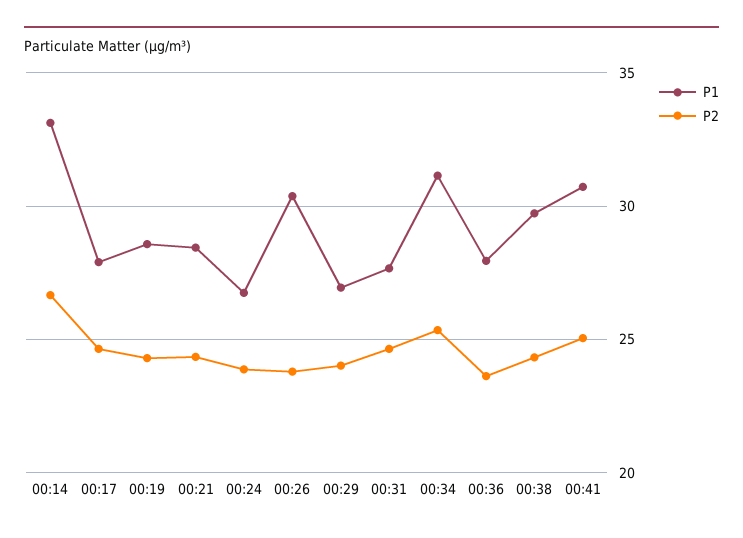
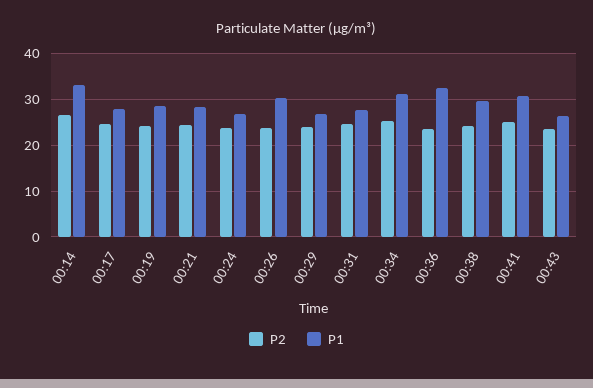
P1, 00:36: 28 -> 32
P2, 00:43: none -> 24
P1, 00:43: none -> 26

